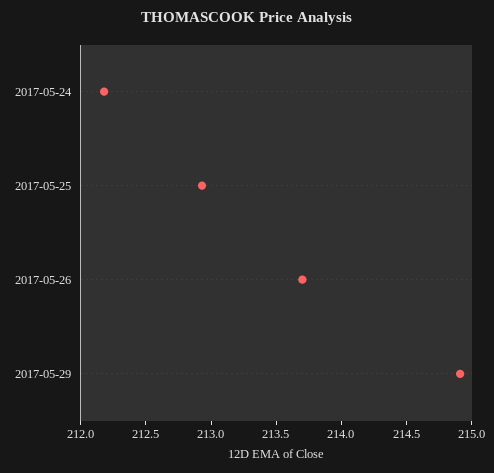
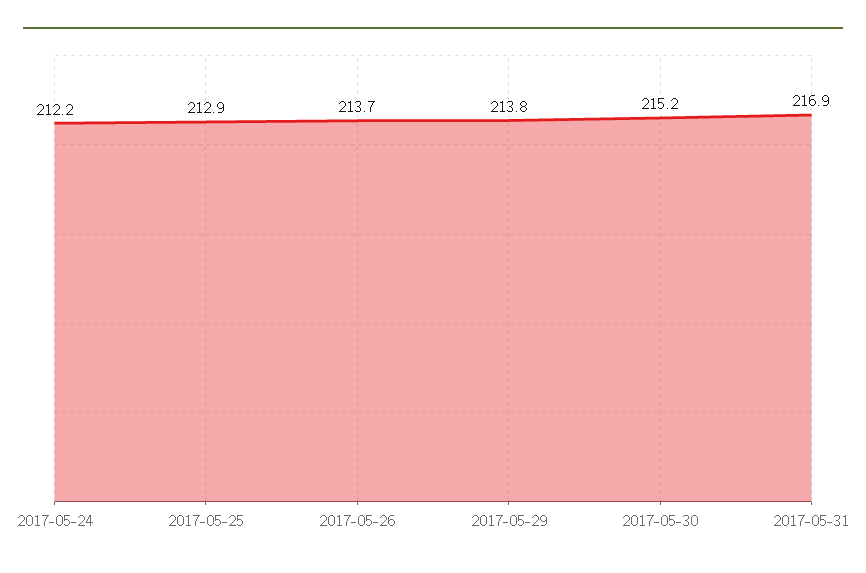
2017-05-29: 214.9 -> 213.8
2017-05-30: none -> 215.2
2017-05-31: none -> 216.9

